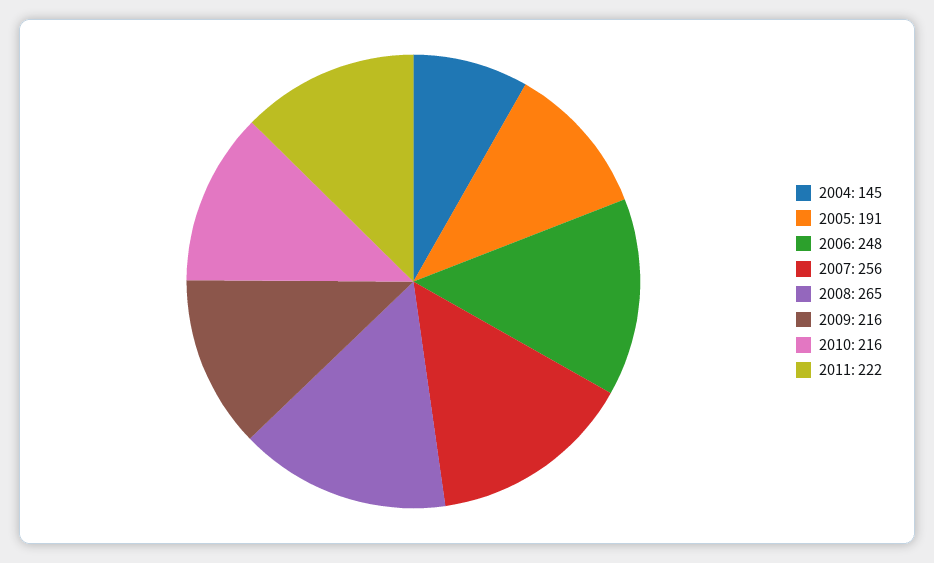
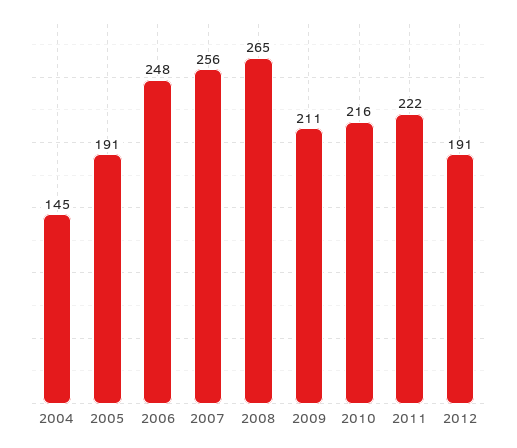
2009: 216 -> 211
2012: none -> 191

